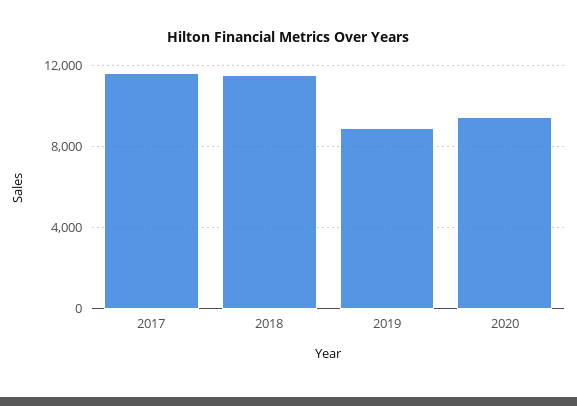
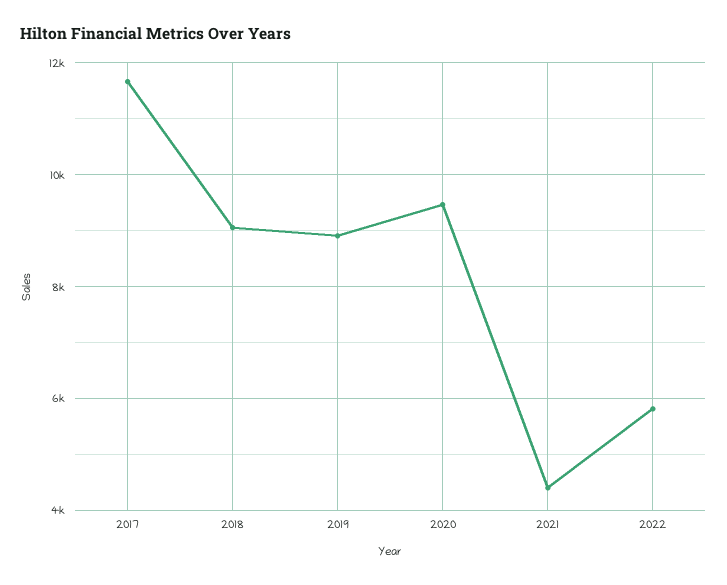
2018: 11500 -> 9000
2021: none -> 4400
2022: none -> 5800

